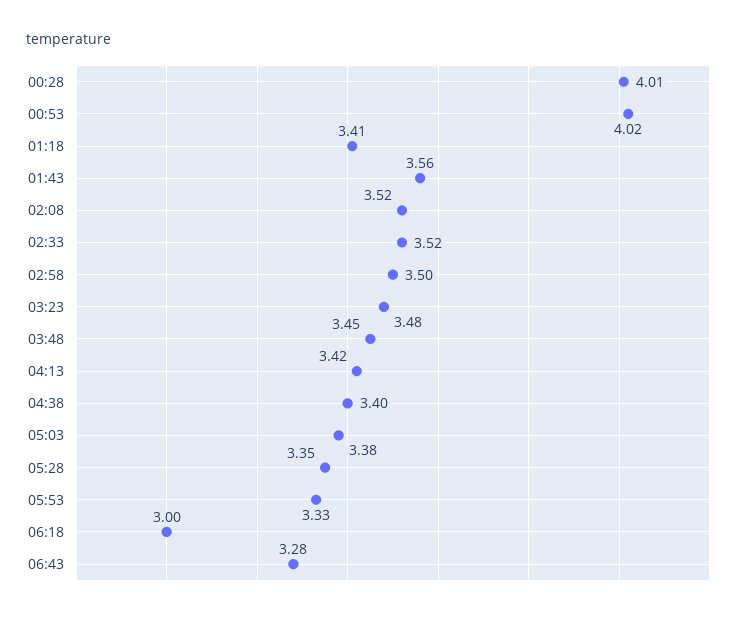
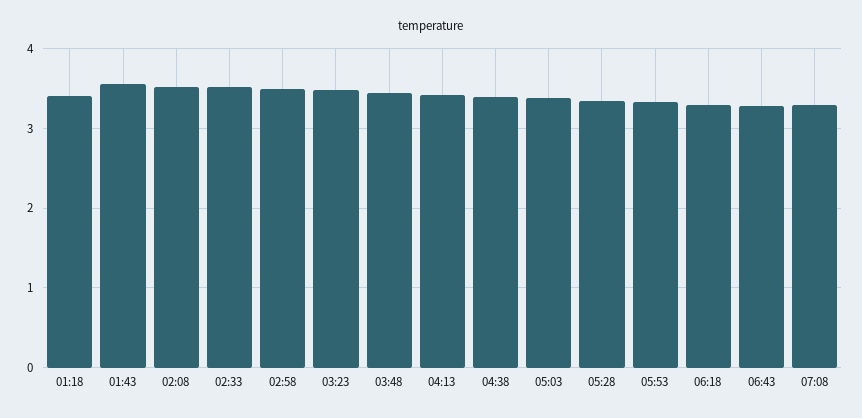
00:28: 4.01 -> none
00:53: 4.02 -> none
06:18: 3 -> 3.3
07:08: none -> 3.3

